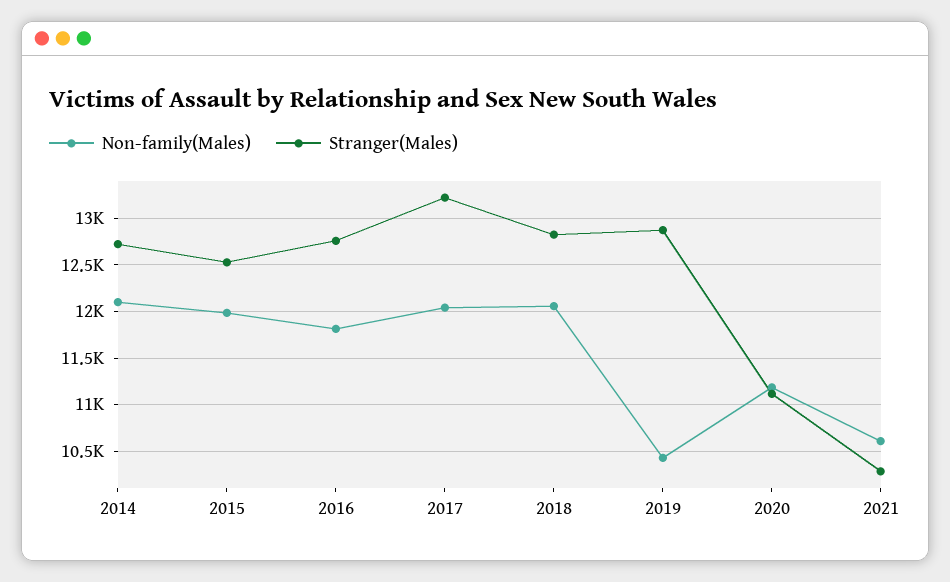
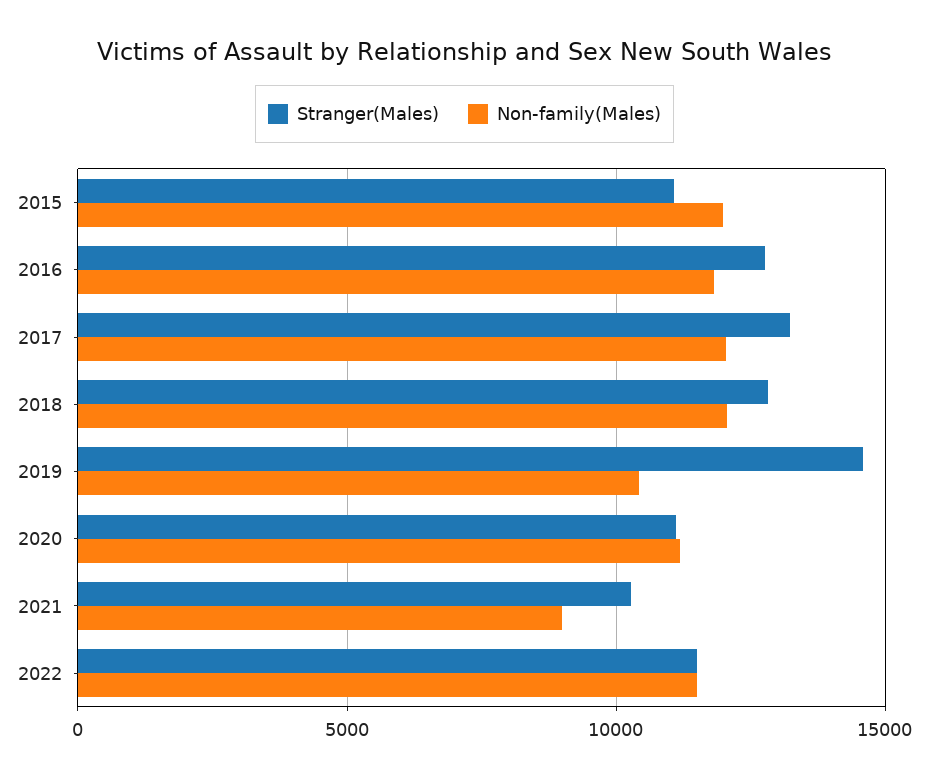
Non-family(Males), 2014: 12100 -> none
Stranger(Males), 2014: 12700 -> none
Stranger(Males), 2015: 12500 -> 11000
Stranger(Males), 2019: 12900 -> 14500
Non-family(Males), 2021: 10600 -> 9000
Stranger(Males), 2022: none -> 11500
Non-family(Males), 2022: none -> 11500

